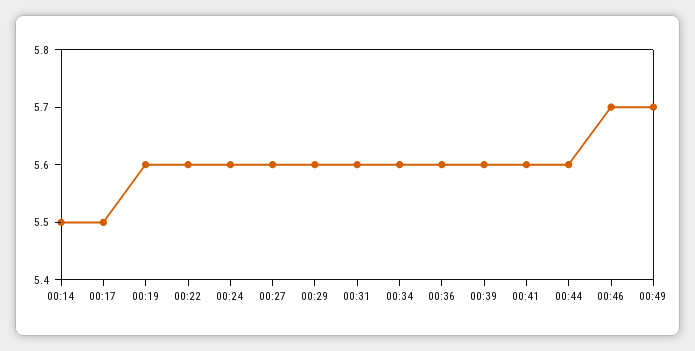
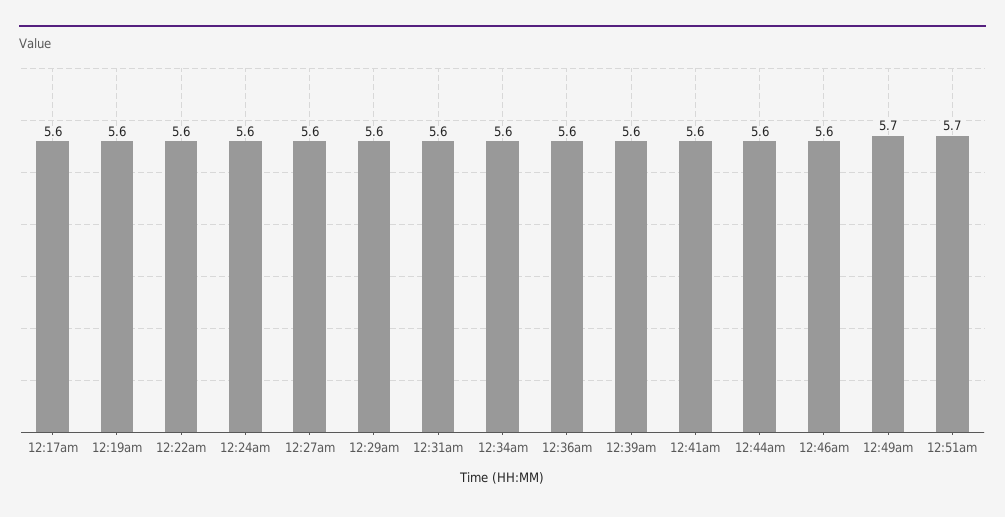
00:14: 5.5 -> none
00:17: 5.5 -> 5.6
00:46: 5.7 -> 5.6
12:51am: none -> 5.7

